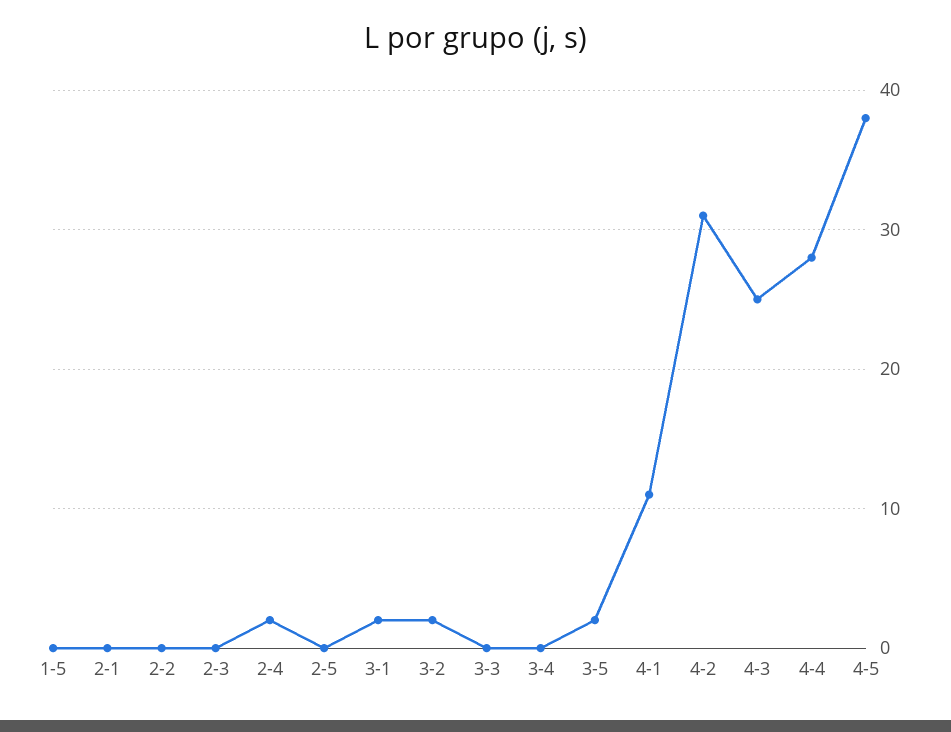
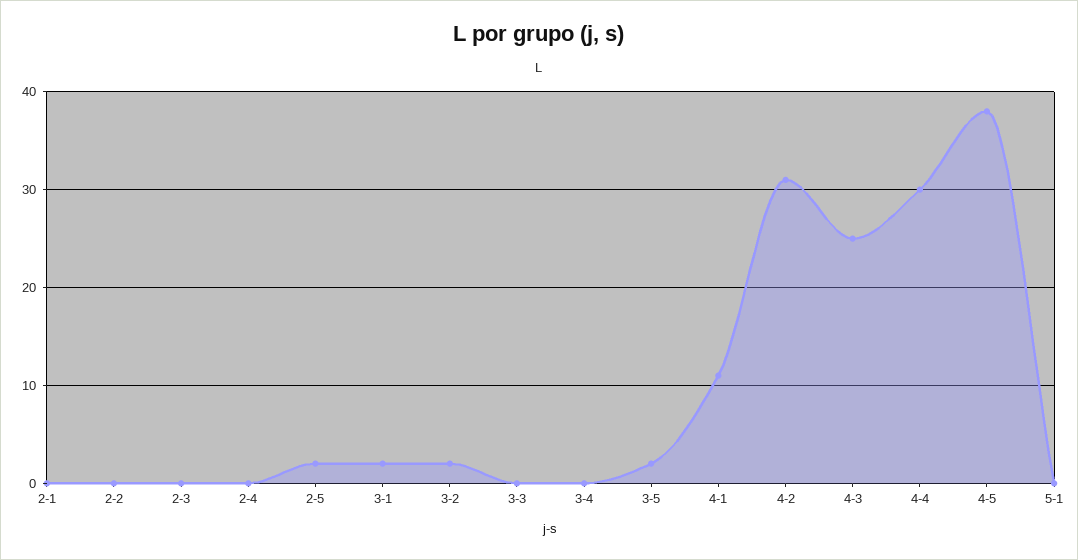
1-5: 0 -> none
2-4: 2 -> 0
2-5: 0 -> 2
4-4: 28 -> 30
5-1: none -> 0

